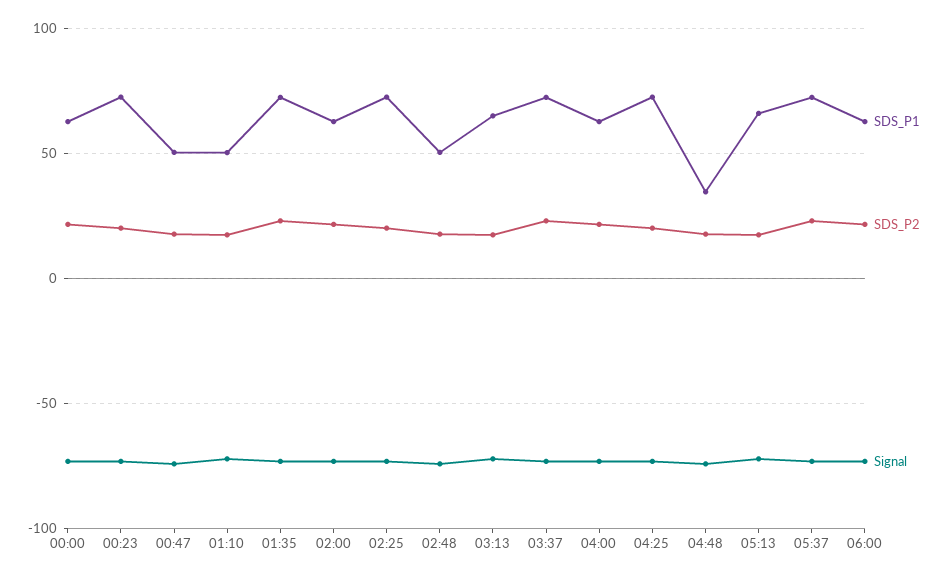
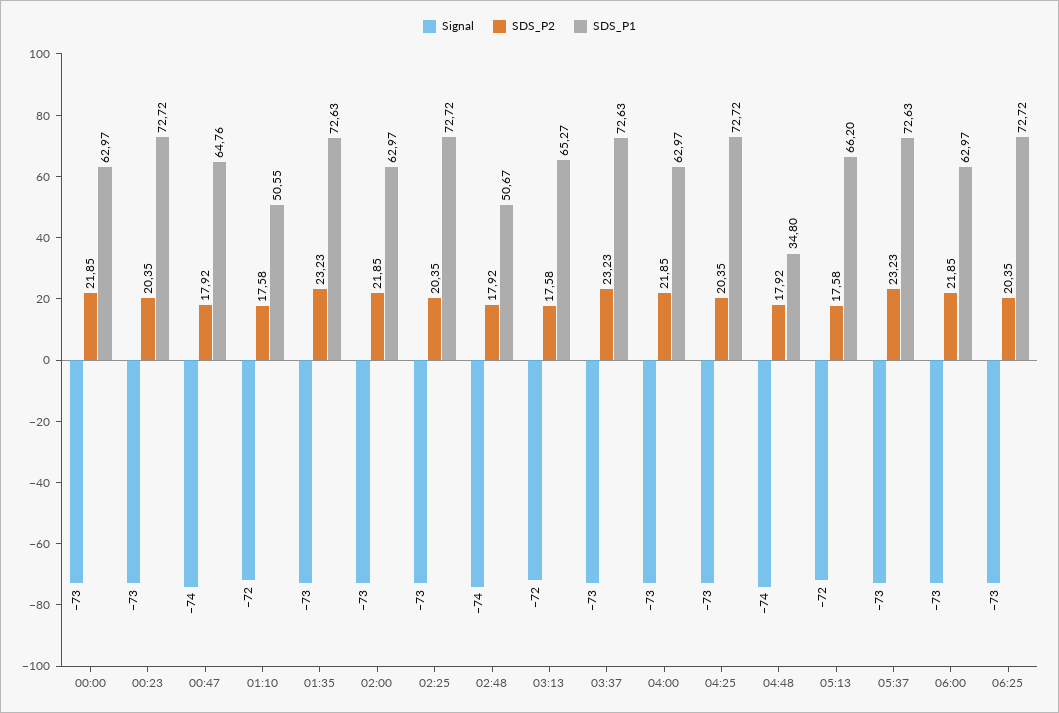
SDS_P1, 00:47: 50 -> 64.76
Signal, 06:25: none -> -73
SDS_P2, 06:25: none -> 20.35
SDS_P1, 06:25: none -> 72.72

